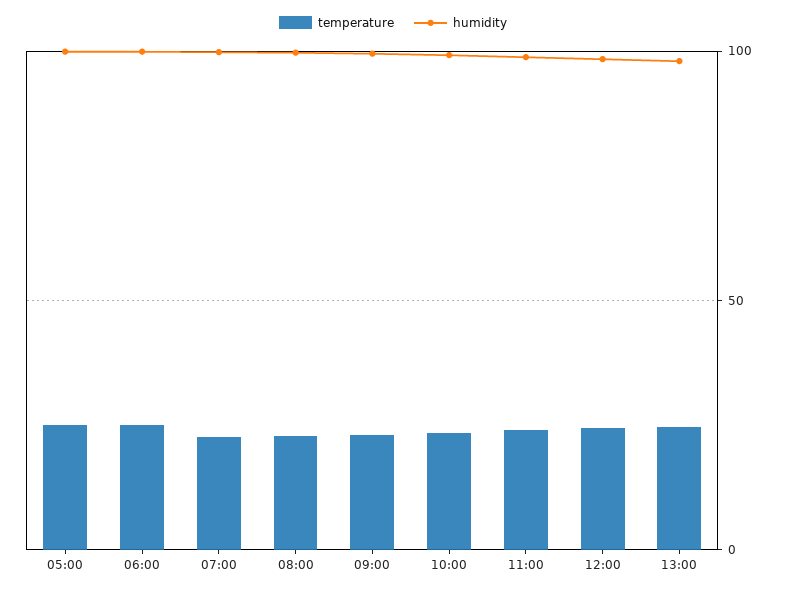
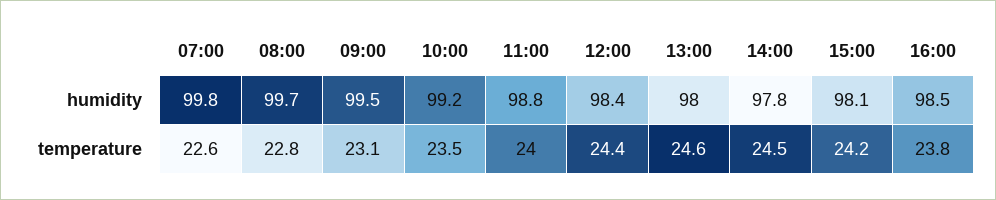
temperature, 05:00: 25 -> none
humidity, 05:00: 100 -> none
temperature, 06:00: 25 -> none
humidity, 06:00: 100 -> none
humidity, 14:00: none -> 97.8
humidity, 15:00: none -> 98.1
humidity, 16:00: none -> 98.5
temperature, 14:00: none -> 24.5
temperature, 15:00: none -> 24.2
temperature, 16:00: none -> 23.8

